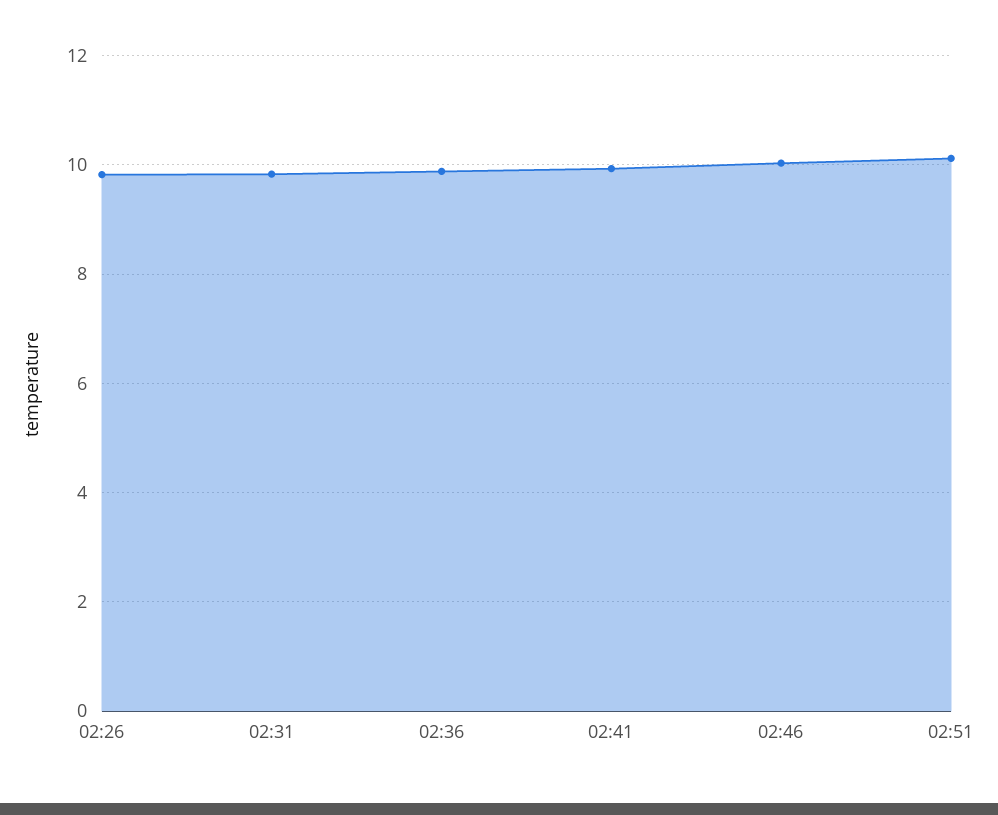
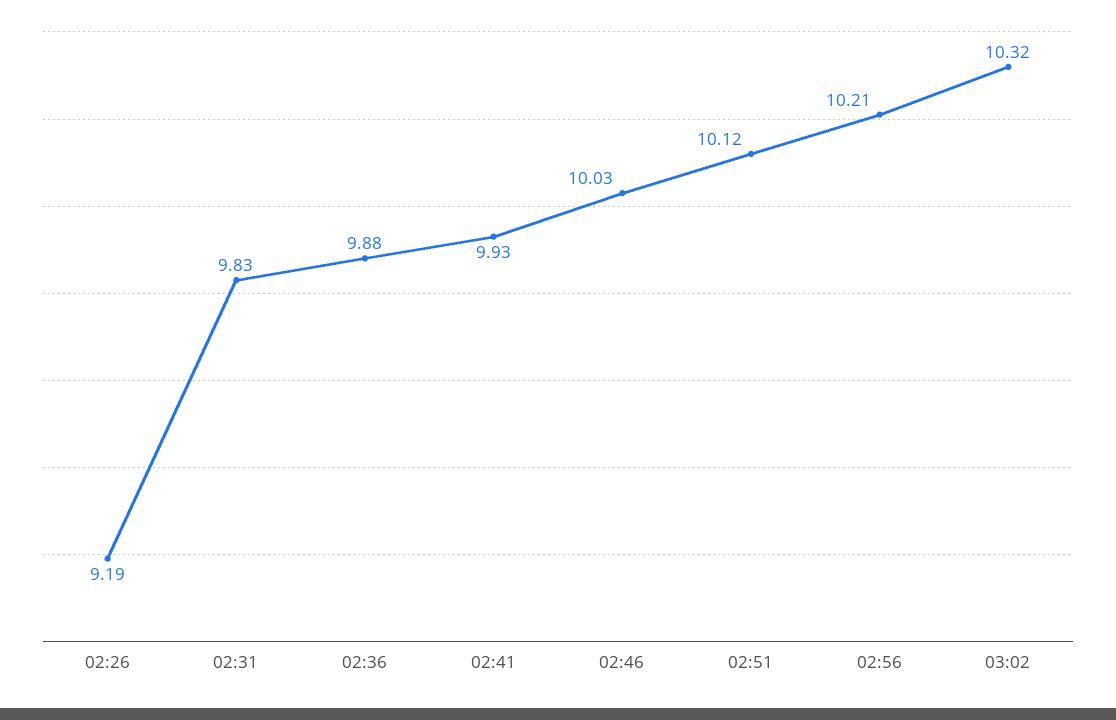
02:26: 9.8 -> 9.19
02:56: none -> 10.21
03:02: none -> 10.32

